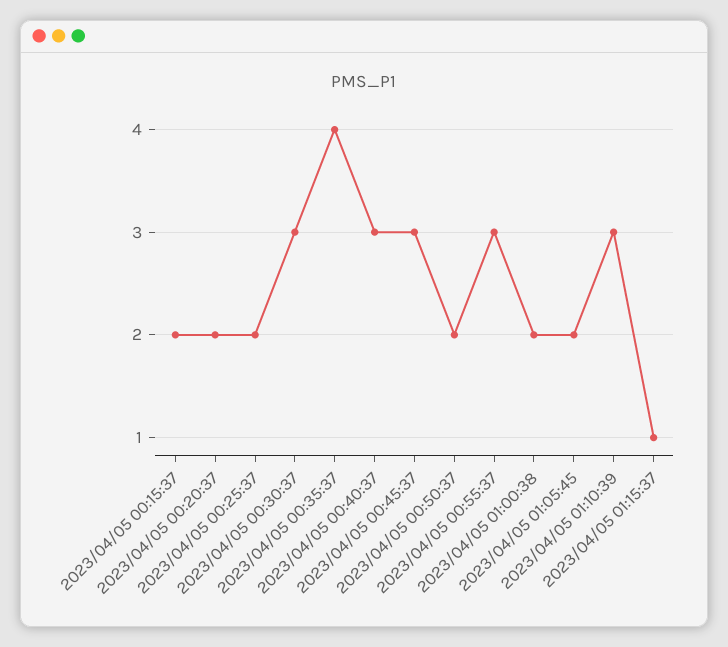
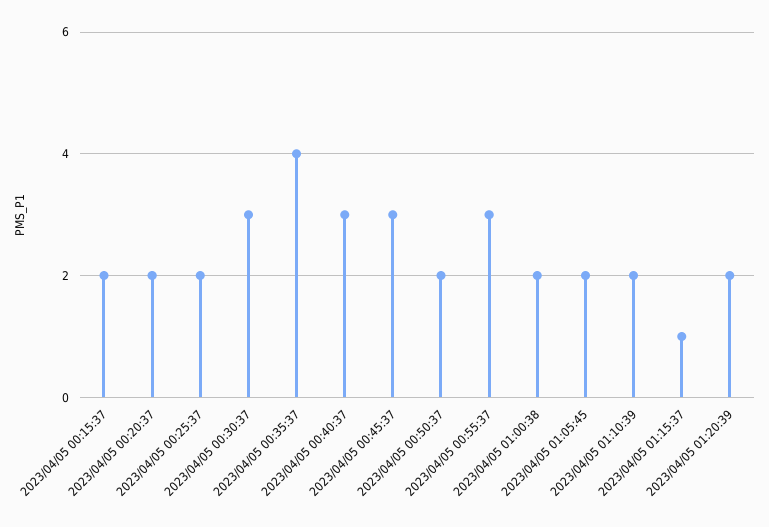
2023/04/05 01:10:39: 3 -> 2
2023/04/05 01:20:39: none -> 2

